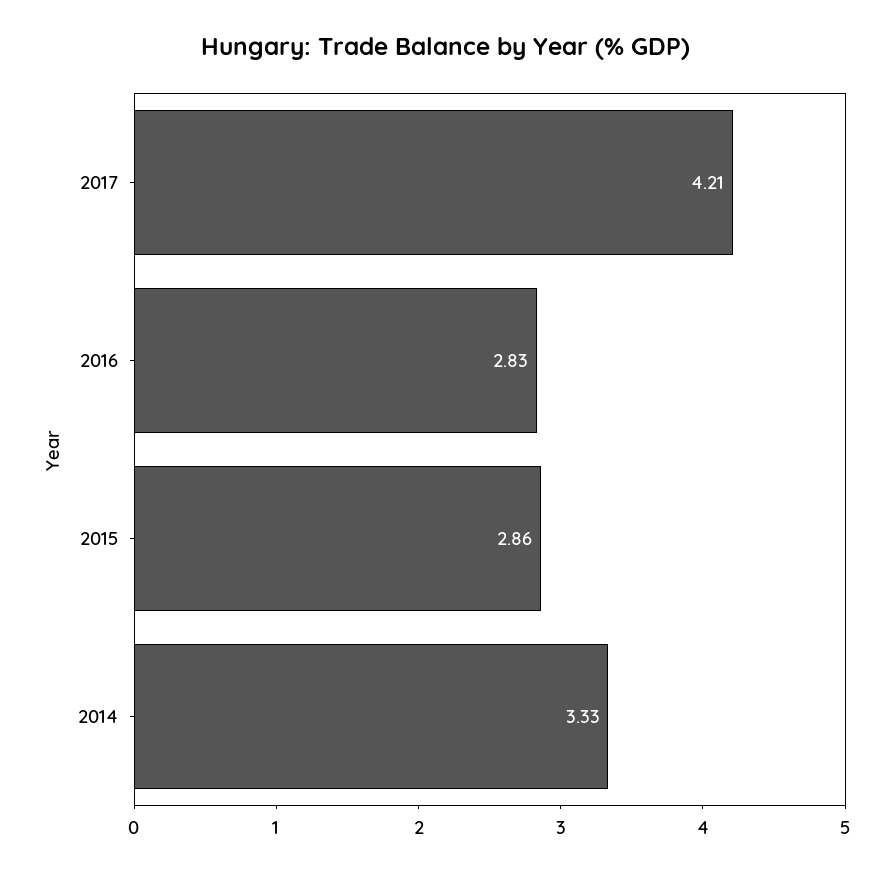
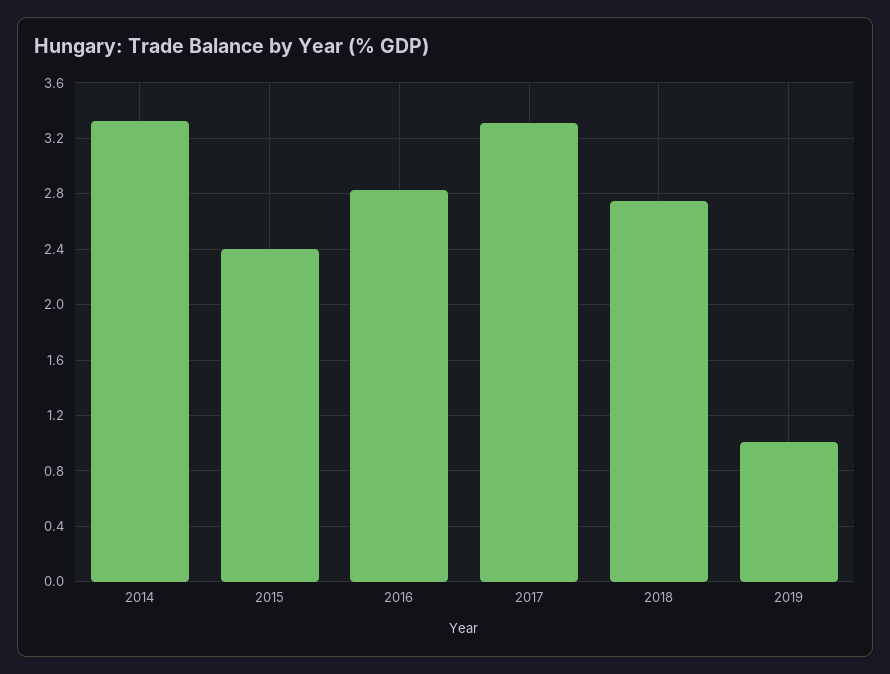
2017: 4.21 -> 3.3
2015: 2.86 -> 2.4
2018: none -> 2.75
2019: none -> 1

